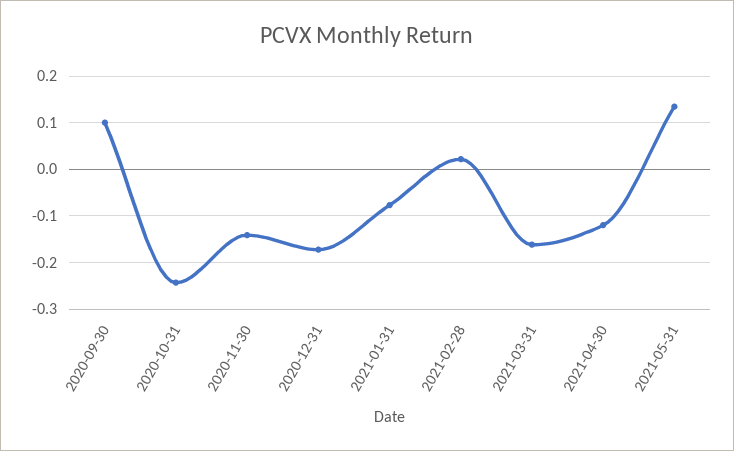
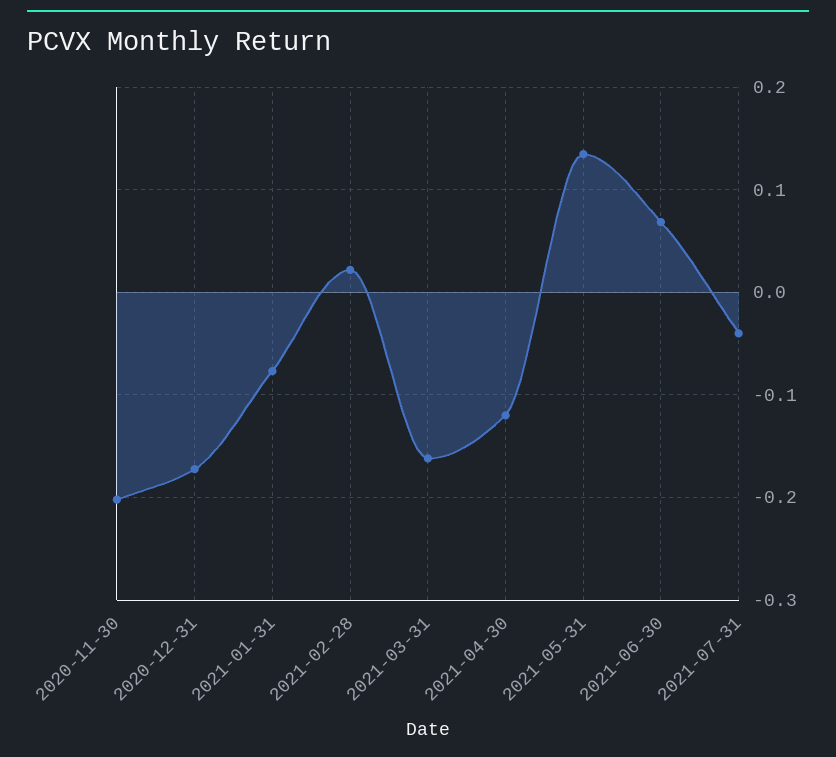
2020-09-30: 0.1 -> none
2020-10-31: -0.24 -> none
2020-11-30: -0.14 -> -0.2
2021-06-30: none -> 0.07
2021-07-31: none -> -0.04

